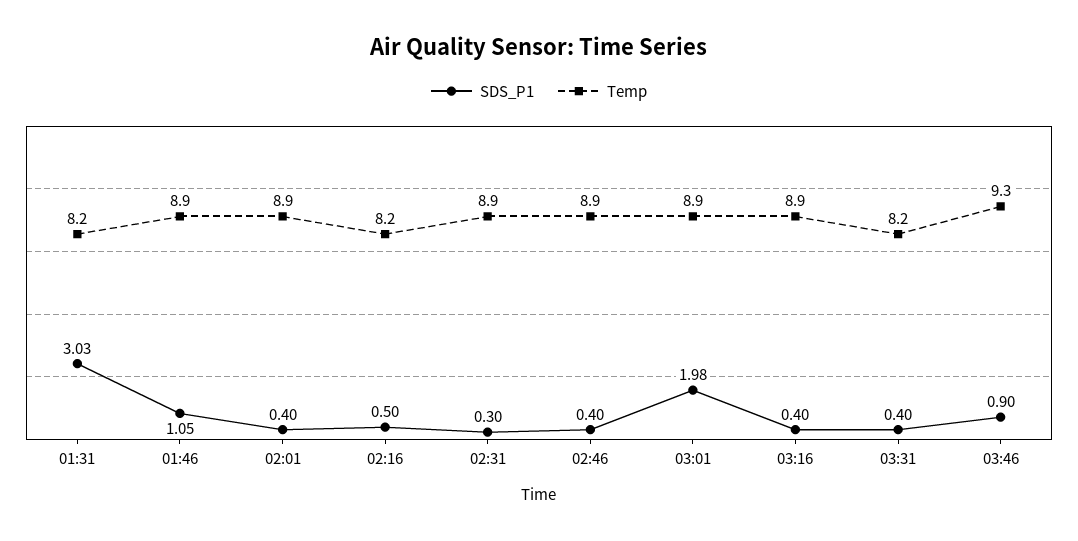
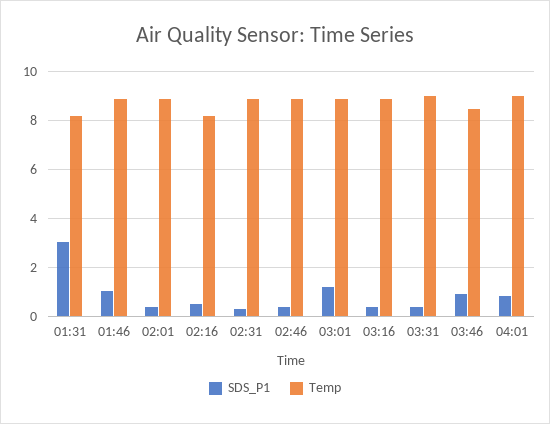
SDS_P1, 03:01: 1.98 -> 1.25
Temp, 03:31: 8.2 -> 9
Temp, 03:46: 9.3 -> 8.5
SDS_P1, 04:01: none -> 0.75
Temp, 04:01: none -> 9

